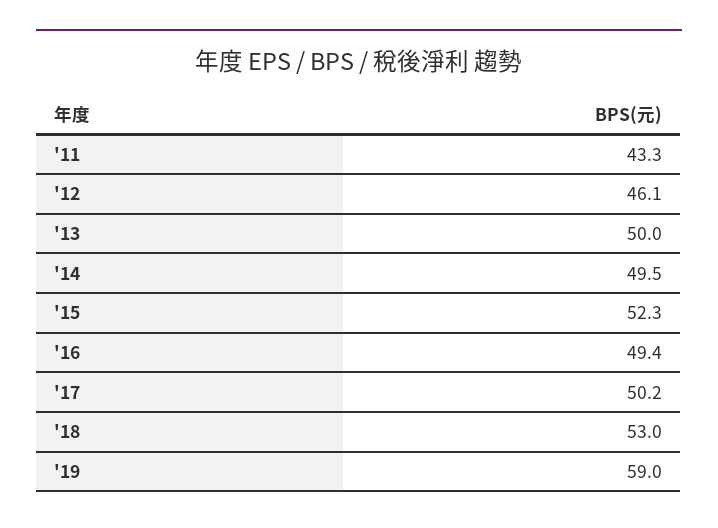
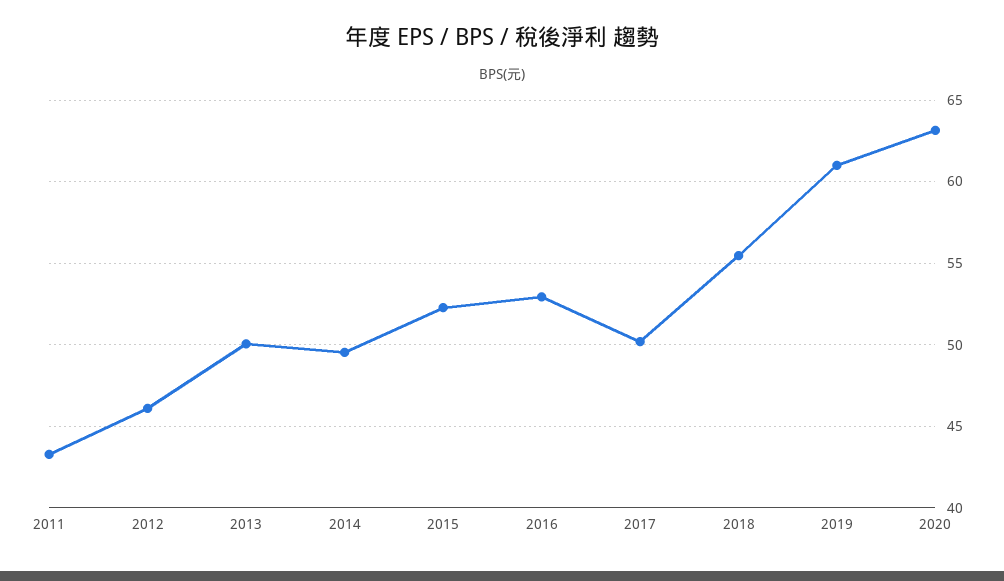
'16: 49.4 -> 53
'18: 53 -> 55.5
'19: 59 -> 61
2020: none -> 63

